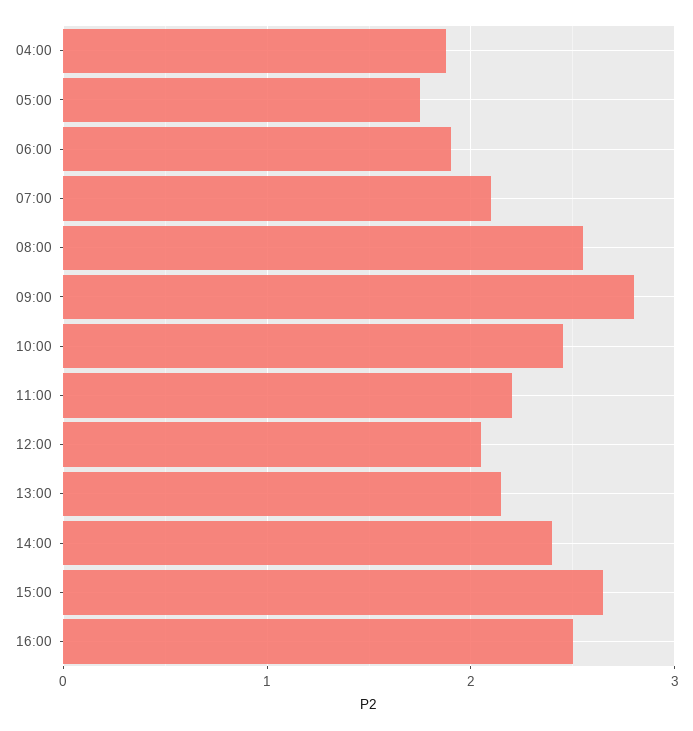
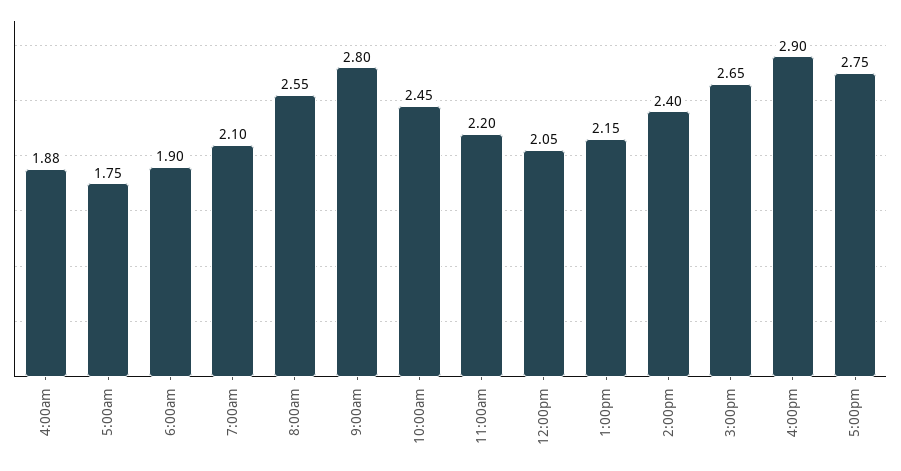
16:00: 2.5 -> 2.9
5:00pm: none -> 2.75

